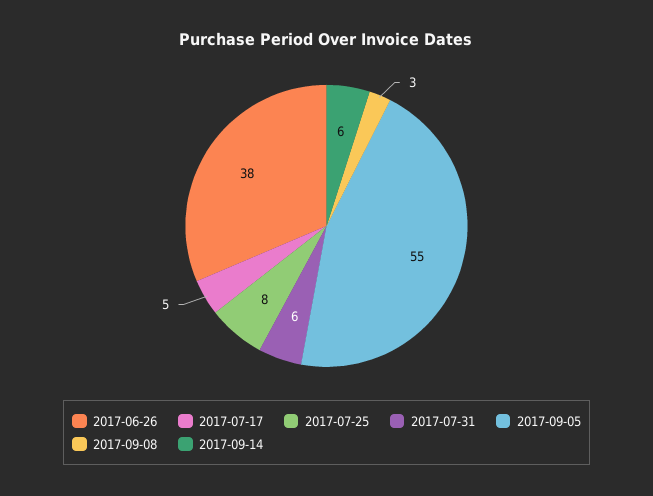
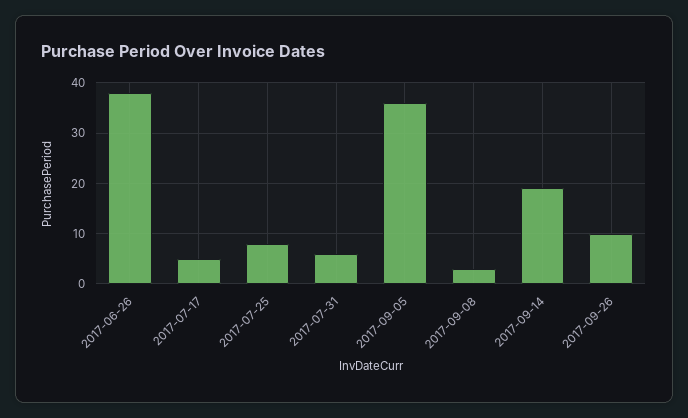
2017-09-05: 55 -> 35
2017-09-14: 6 -> 20
2017-09-26: none -> 10

